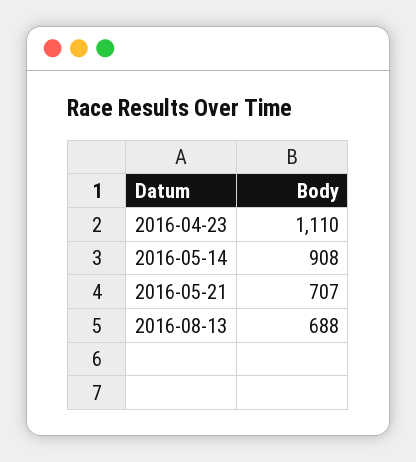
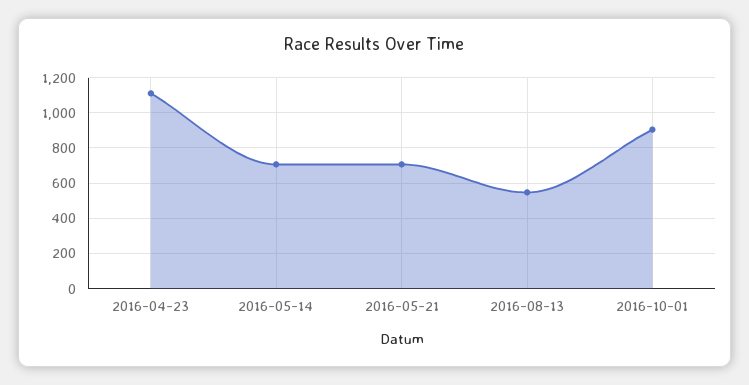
2016-05-14: 908 -> 700
2016-08-13: 688 -> 550
2016-10-01: none -> 900

